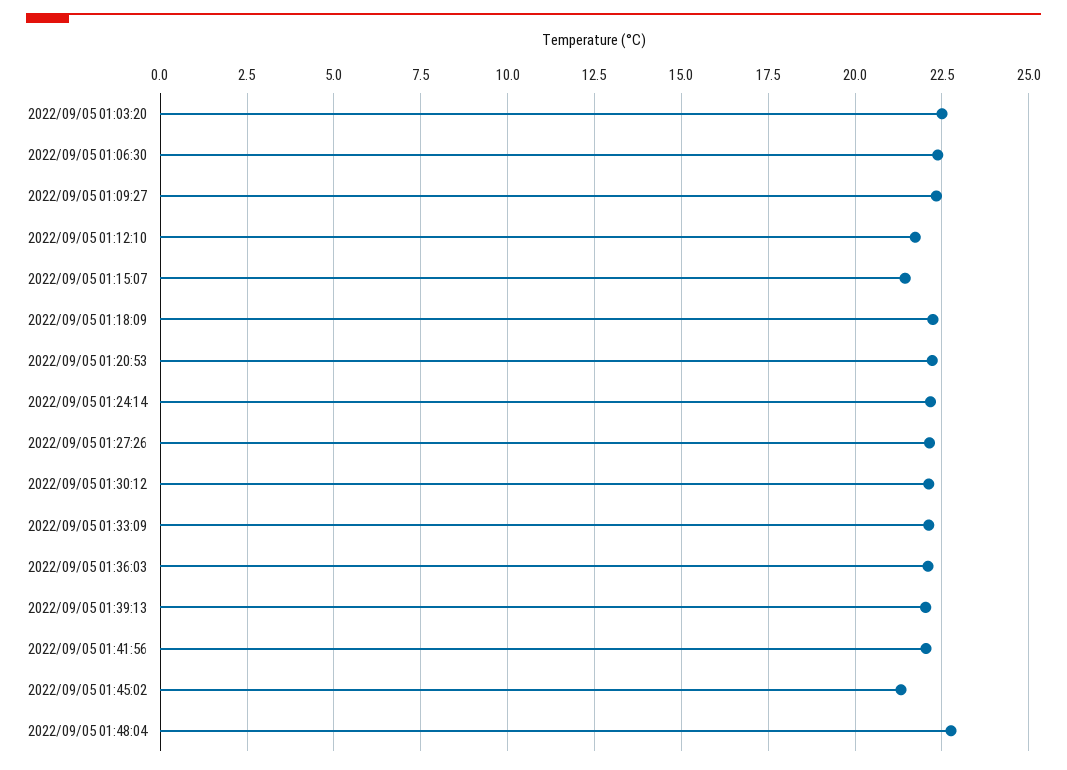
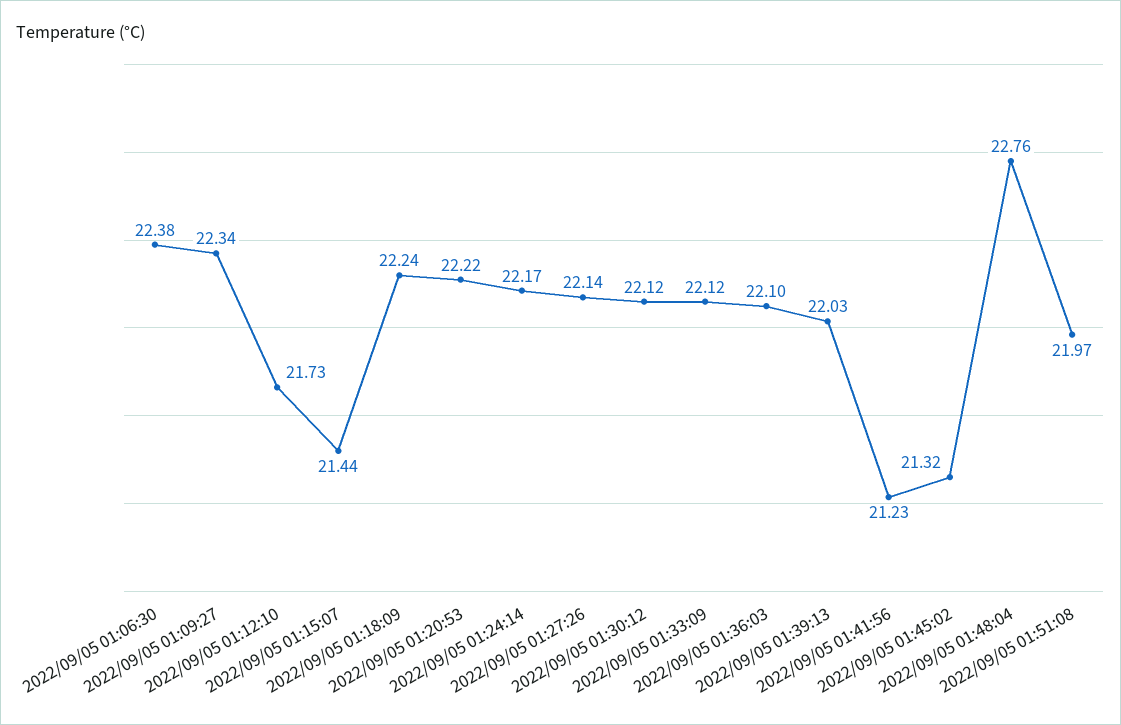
2022/09/05 01:03:20: 22.5 -> none
2022/09/05 01:41:56: 22 -> 21.23
2022/09/05 01:51:08: none -> 21.97

